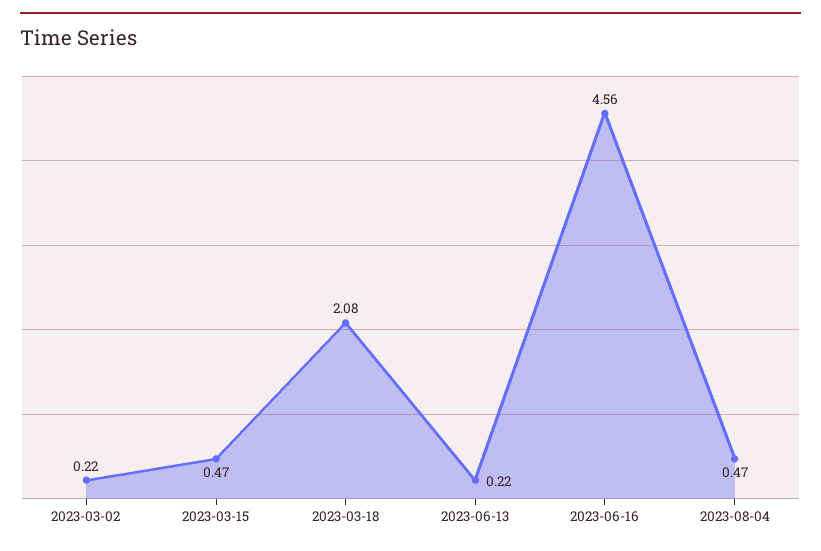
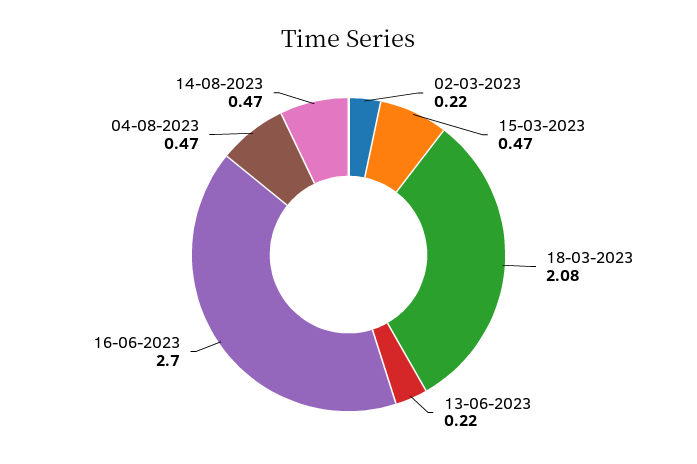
2023-06-16: 4.56 -> 2.7
14-08-2023: none -> 0.47

